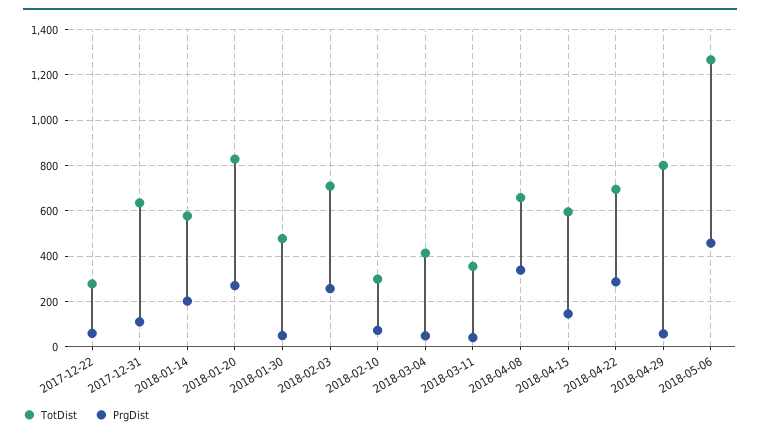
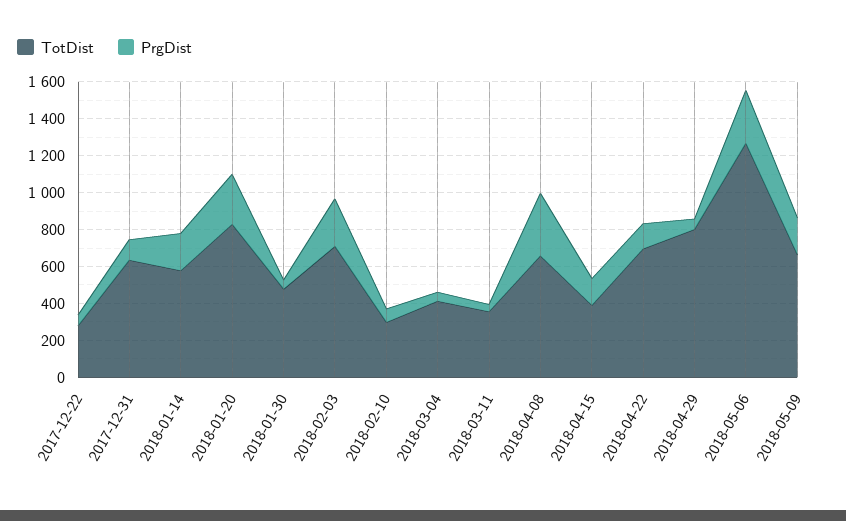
TotDist, 2018-04-15: 600 -> 400
PrgDist, 2018-04-22: 300 -> 150
PrgDist, 2018-05-06: 450 -> 300
TotDist, 2018-05-09: none -> 650
PrgDist, 2018-05-09: none -> 200

